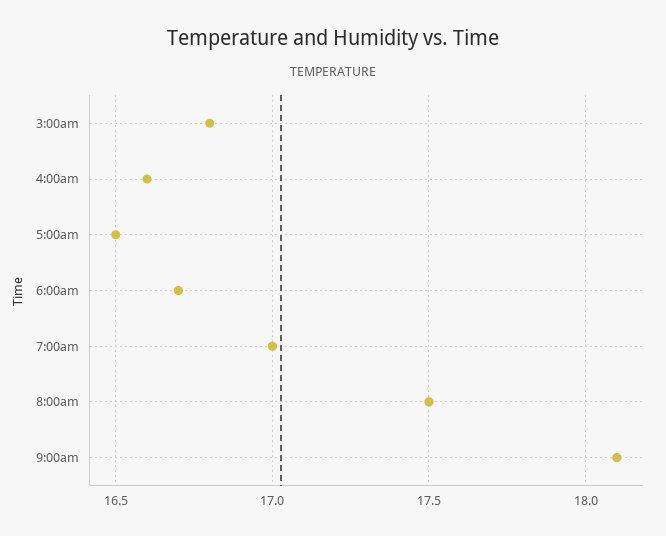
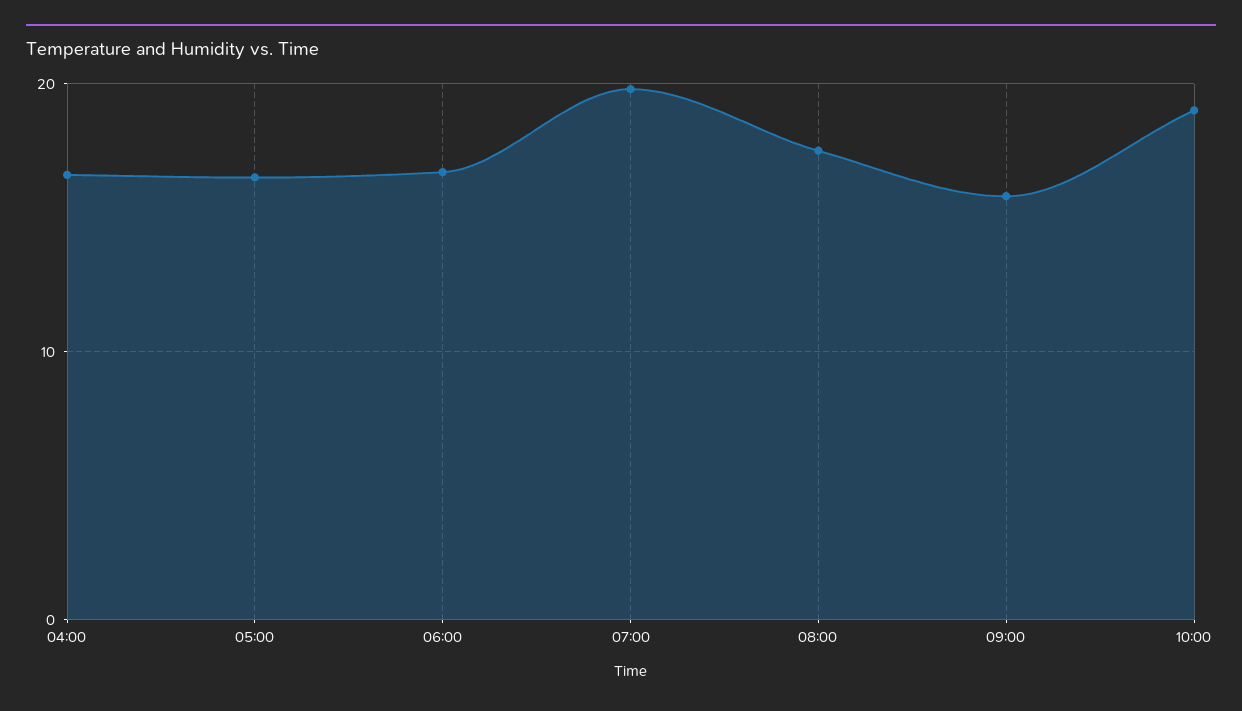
3:00am: 16.8 -> none
7:00am: 17 -> 20
9:00am: 18.1 -> 16
10:00: none -> 19

